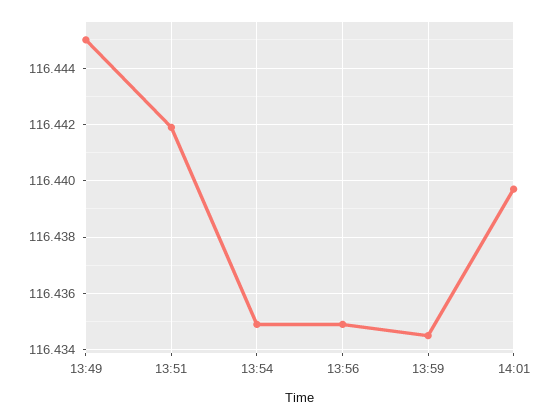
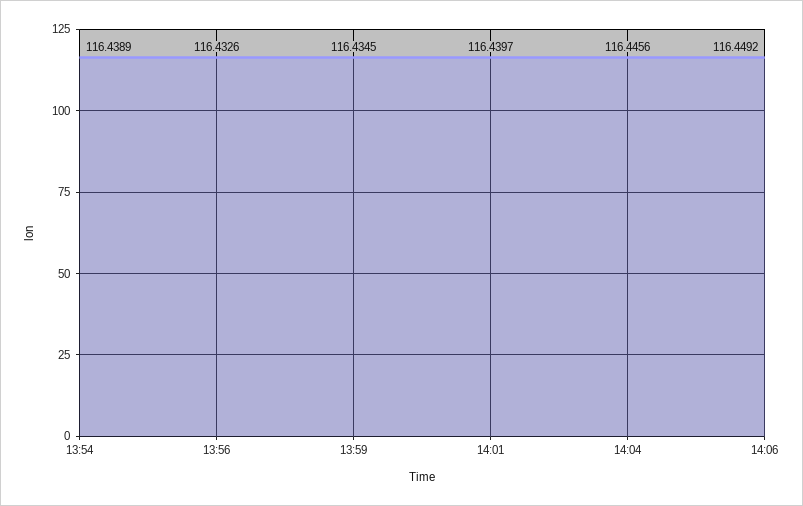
13:49: 116.445 -> none
13:51: 116.442 -> none
13:54: 116.435 -> 116.4389
13:56: 116.435 -> 116.4326
14:04: none -> 116.4456
14:06: none -> 116.4492

